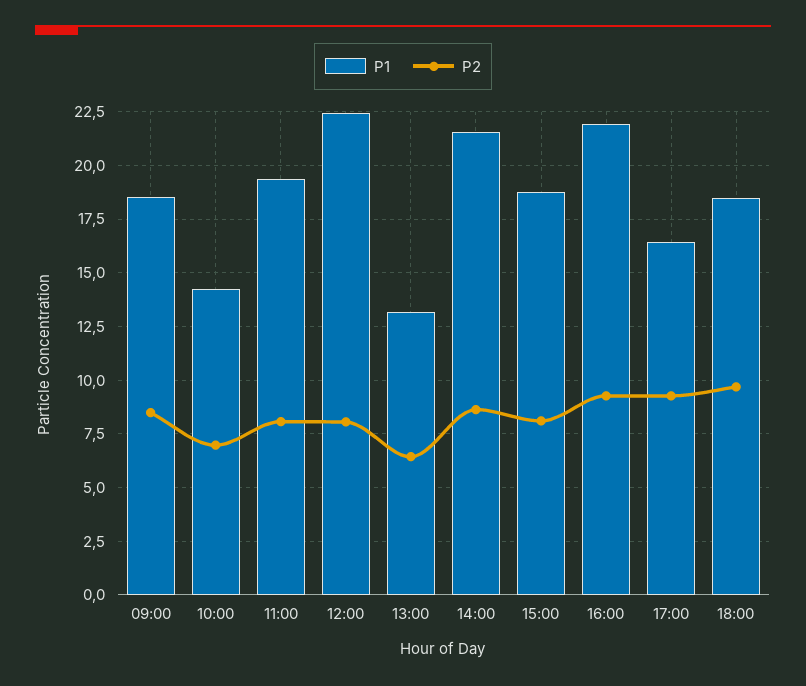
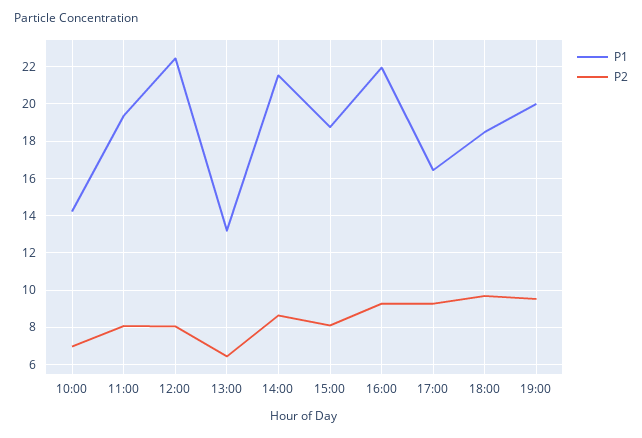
P1, 09:00: 18.5 -> none
P2, 09:00: 8.5 -> none
P1, 19:00: none -> 20
P2, 19:00: none -> 9.5

